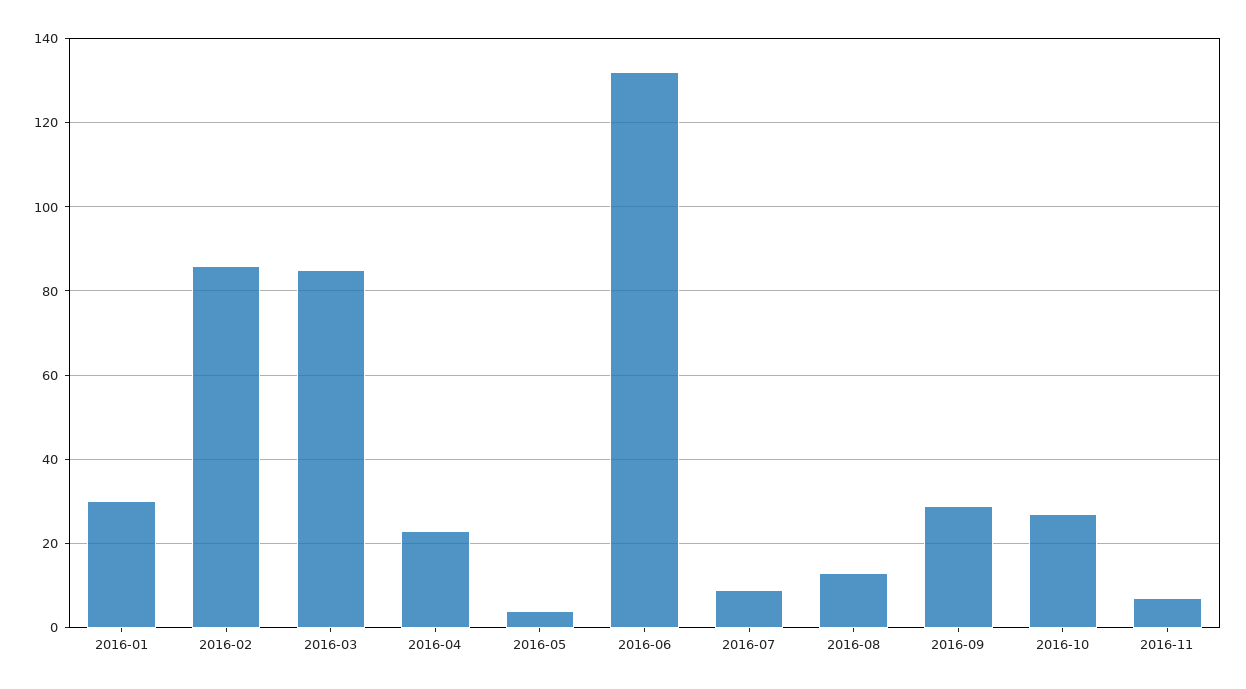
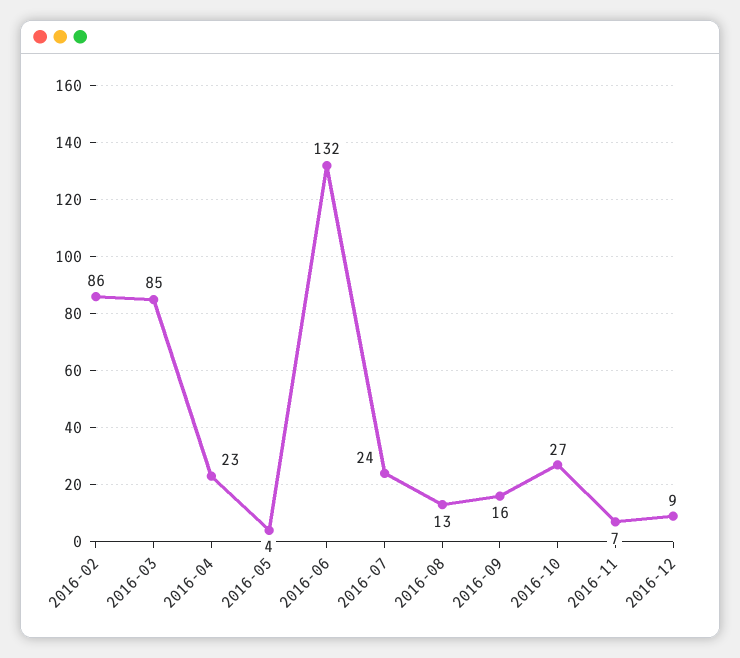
2016-01: 30 -> none
2016-07: 10 -> 24
2016-09: 30 -> 16
2016-12: none -> 9

